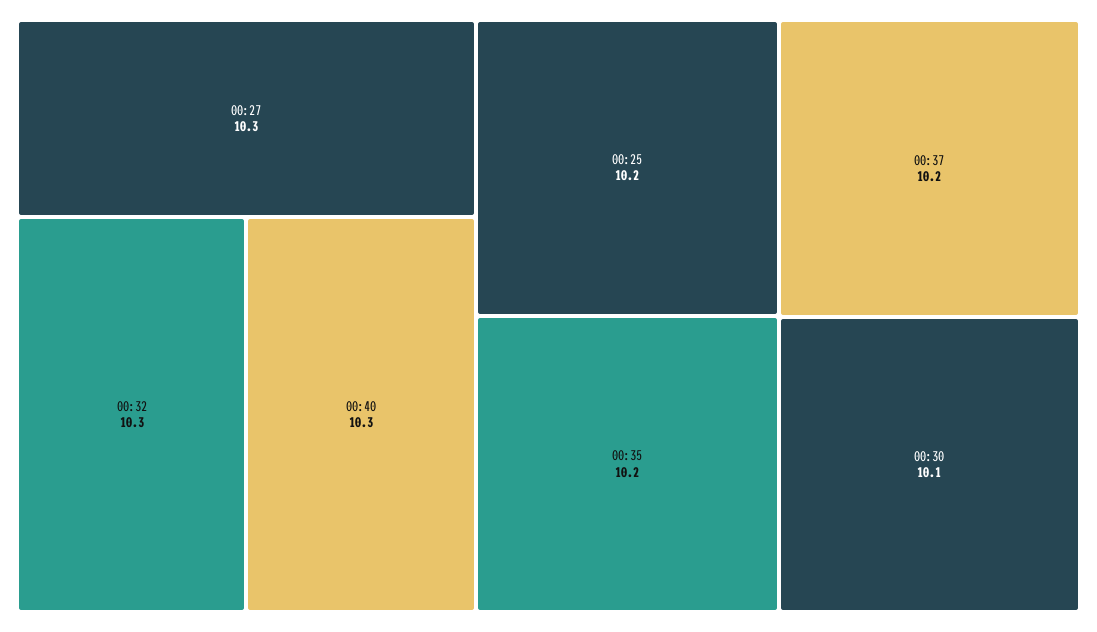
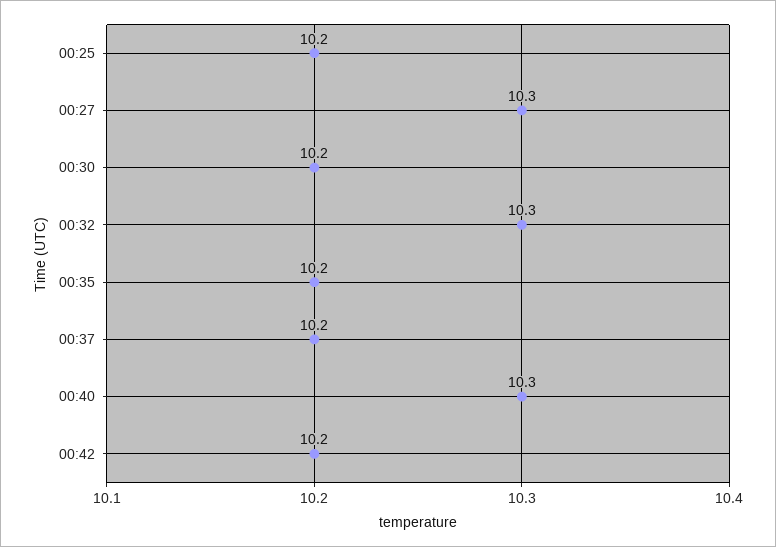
00:30: 10.1 -> 10.2
00:42: none -> 10.2

